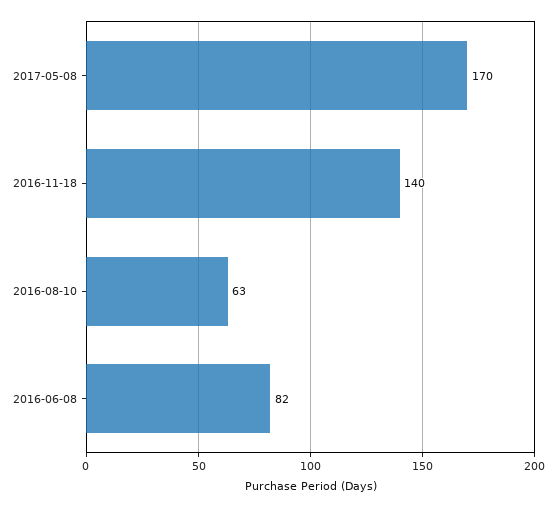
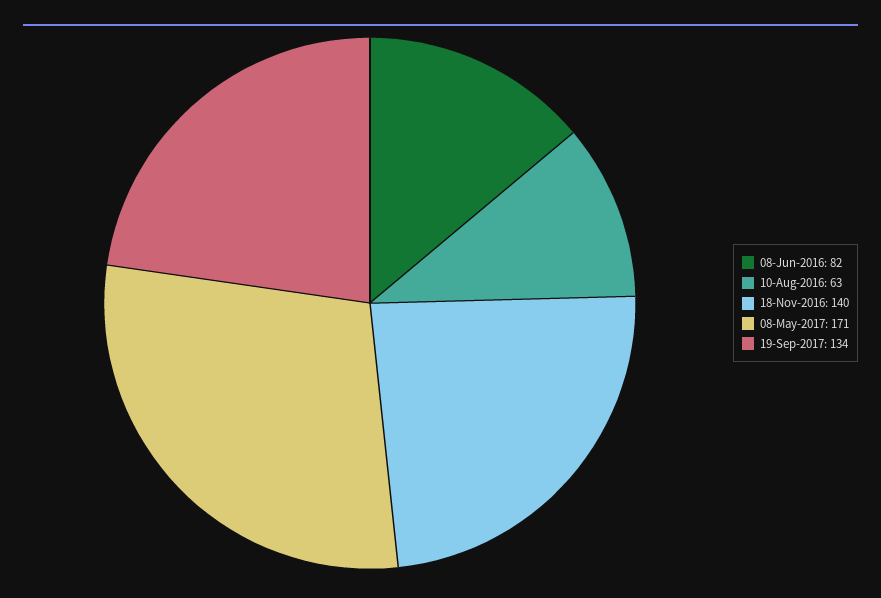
2017-05-08: 170 -> 171
19-Sep-2017: none -> 134

